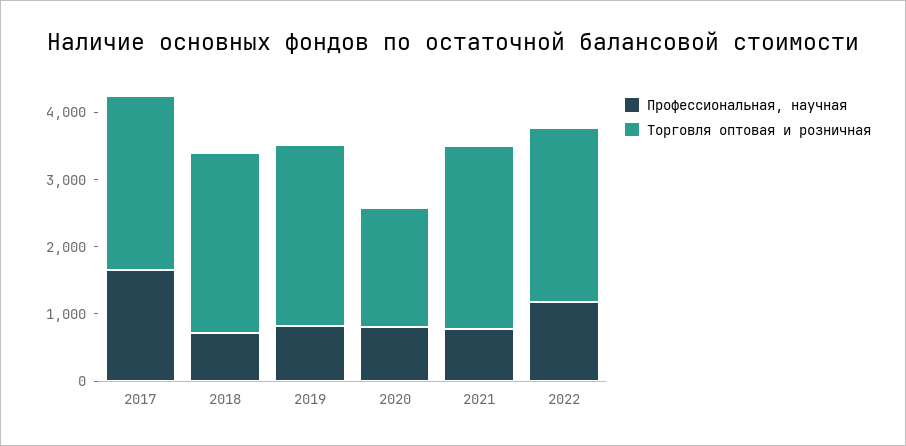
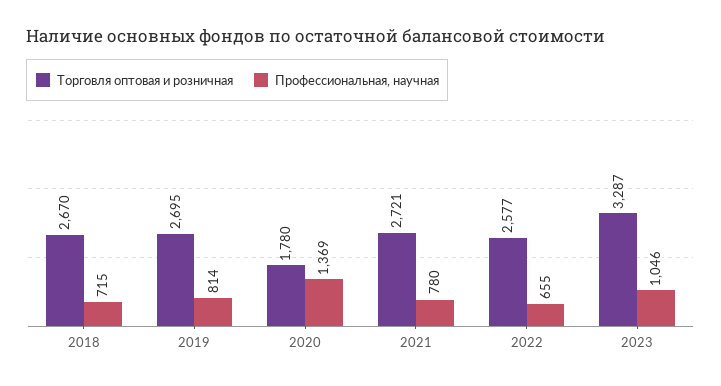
Профессиональная, научная, 2017: 1600 -> none
Торговля оптовая и розничная, 2017: 2600 -> none
Профессиональная, научная, 2020: 800 -> 1369
Профессиональная, научная, 2022: 1200 -> 655
Торговля оптовая и розничная, 2023: none -> 3287
Профессиональная, научная, 2023: none -> 1046

